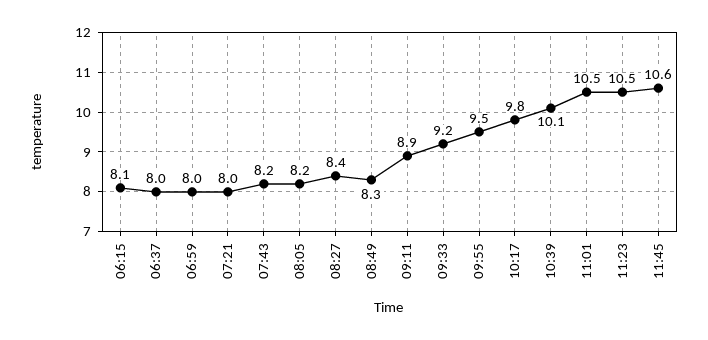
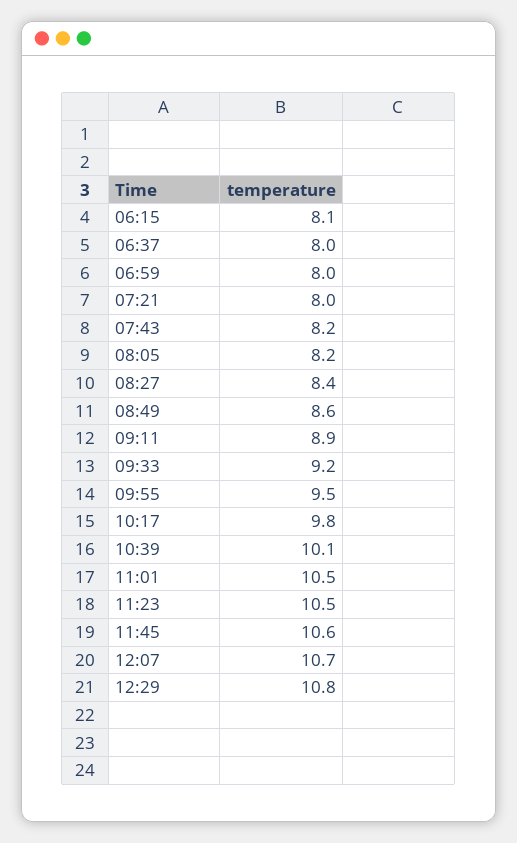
08:49: 8.3 -> 8.6
12:07: none -> 10.7
12:29: none -> 10.8

